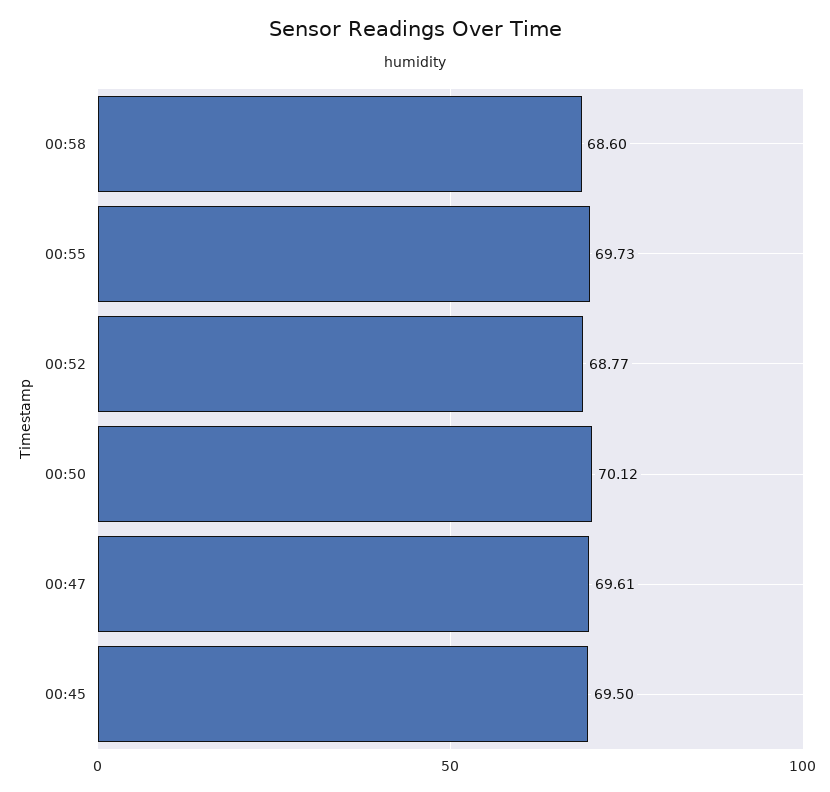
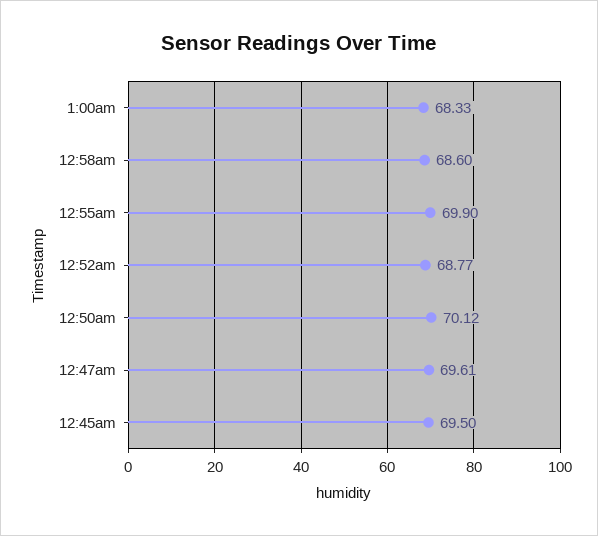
00:55: 69.73 -> 69.9
1:00am: none -> 68.33

